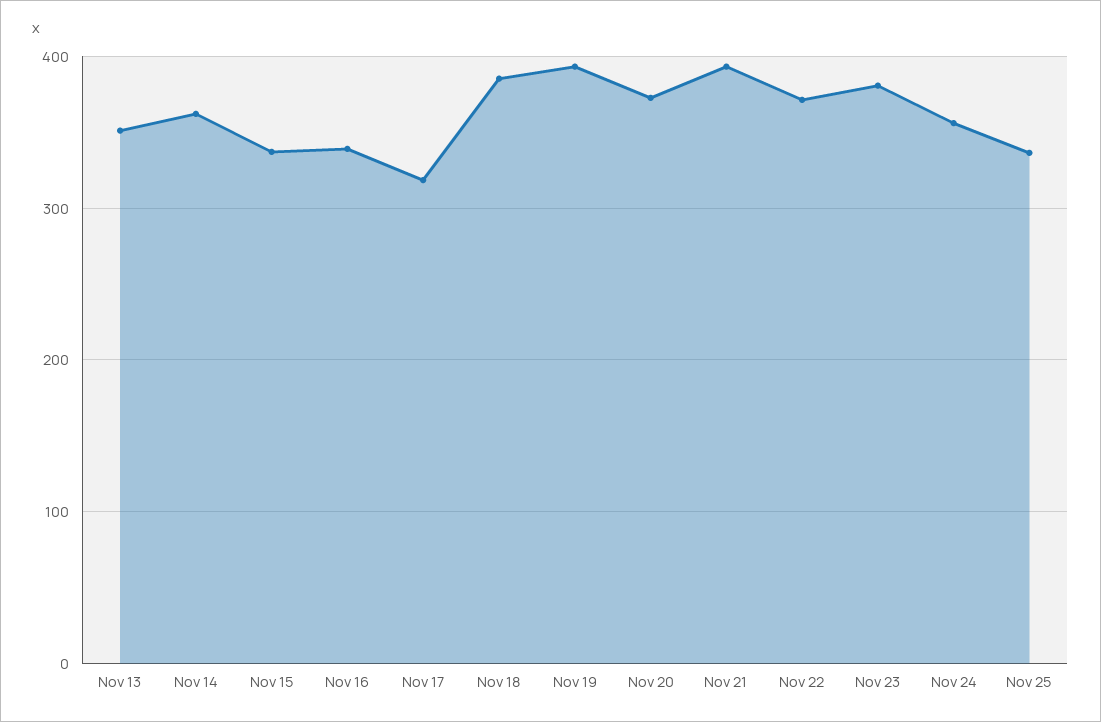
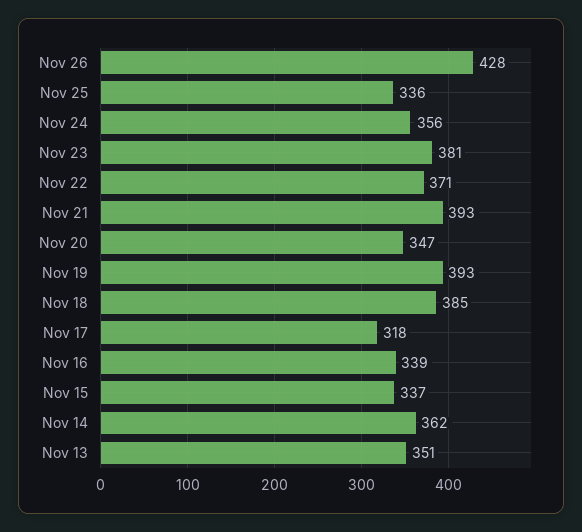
Nov 20: 370 -> 347
Nov 26: none -> 428

